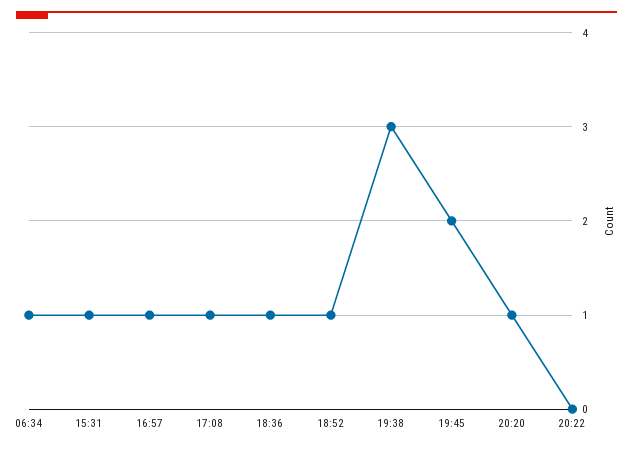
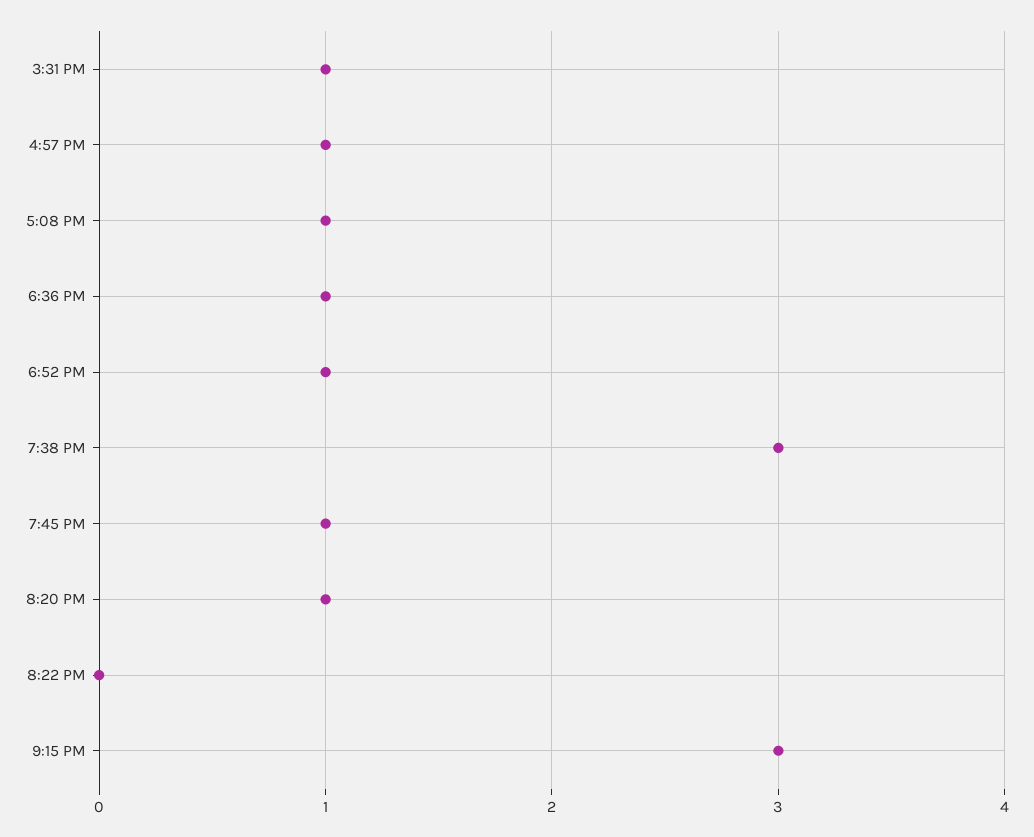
06:34: 1 -> none
19:45: 2 -> 1
9:15 PM: none -> 3

